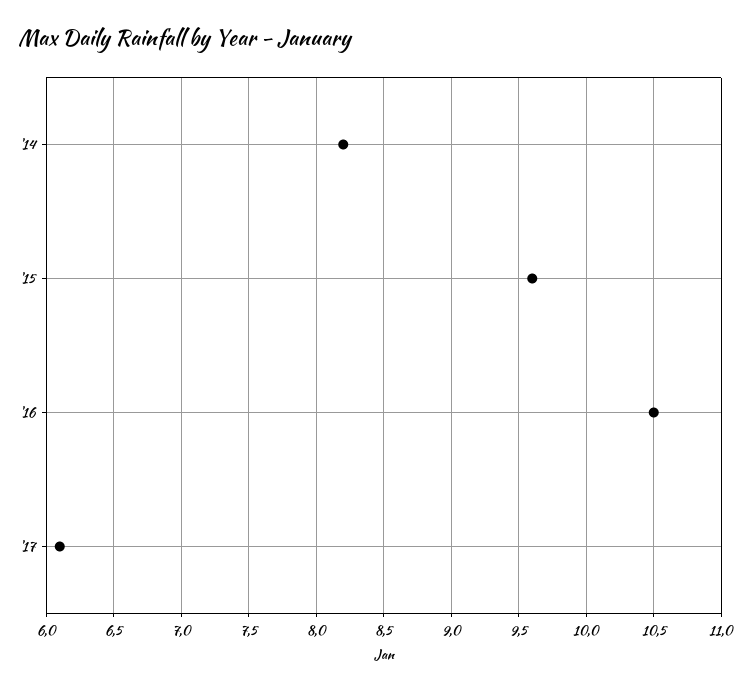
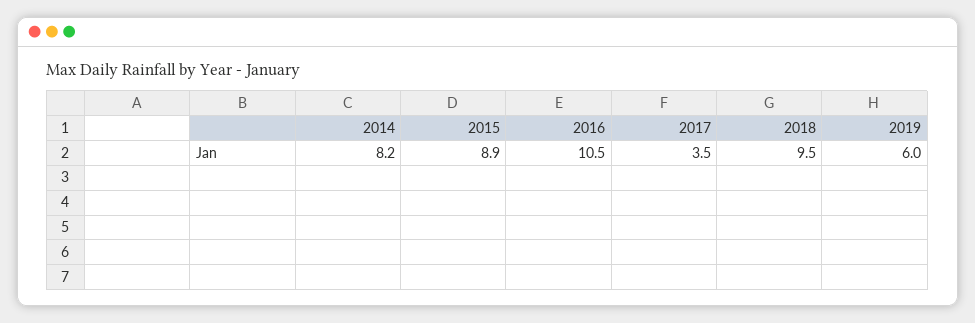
'15: 9.6 -> 8.9
'17: 6.1 -> 3.5
2018: none -> 9.5
2019: none -> 6

